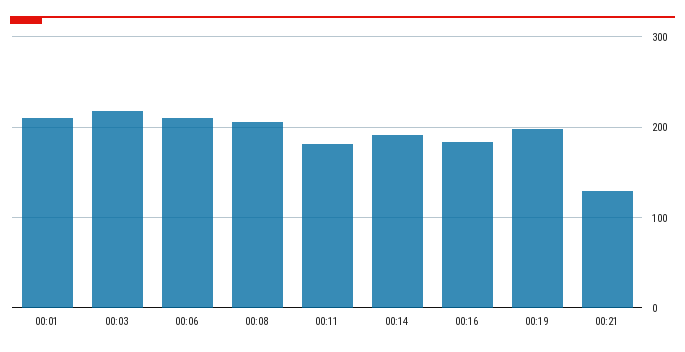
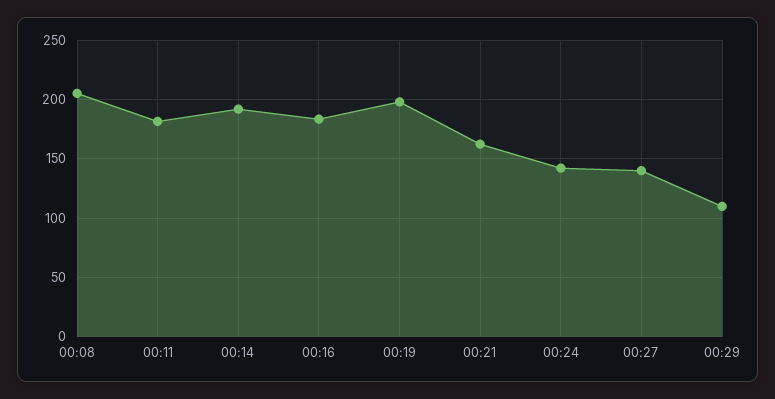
00:01: 210 -> none
00:03: 220 -> none
00:06: 210 -> none
00:21: 130 -> 160
00:24: none -> 140
00:27: none -> 140
00:29: none -> 110

